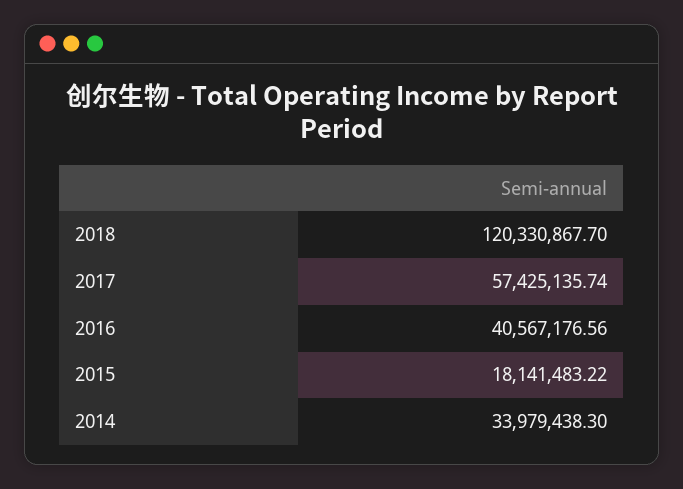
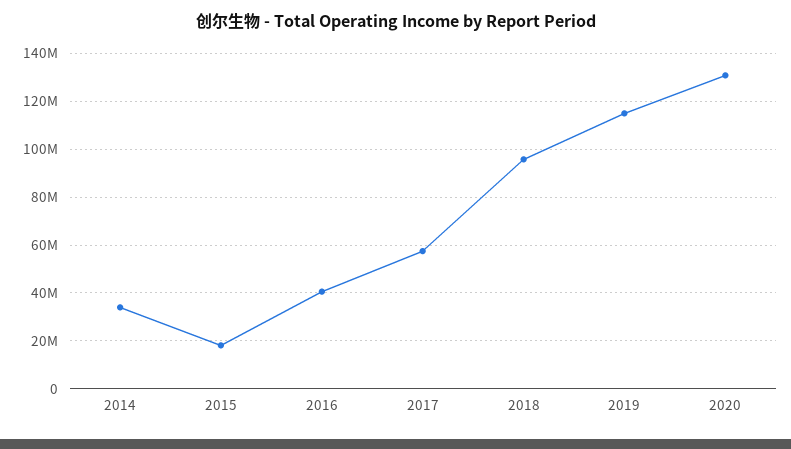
2018: 120330867.7 -> 95000000
2019: none -> 115000000
2020: none -> 130000000

